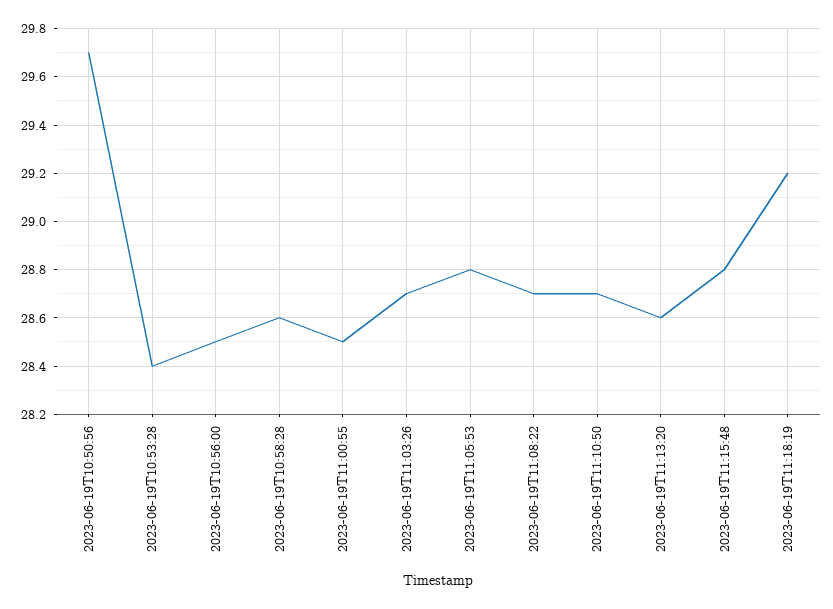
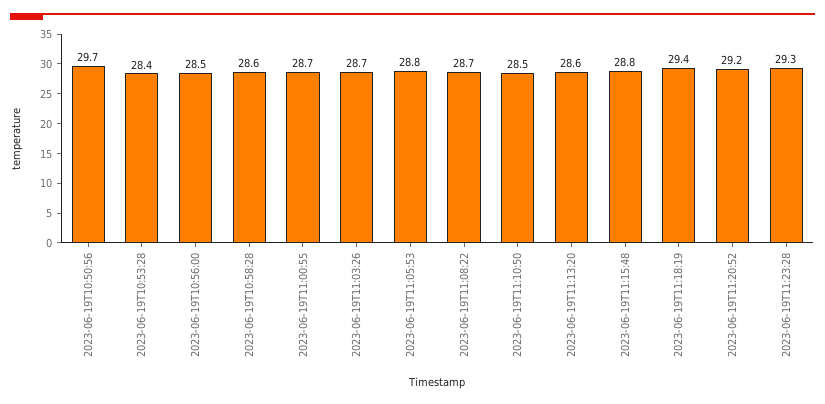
2023-06-19T11:00:55: 28.5 -> 28.7
2023-06-19T11:10:50: 28.7 -> 28.5
2023-06-19T11:18:19: 29.2 -> 29.4
2023-06-19T11:20:52: none -> 29.2
2023-06-19T11:23:28: none -> 29.3

